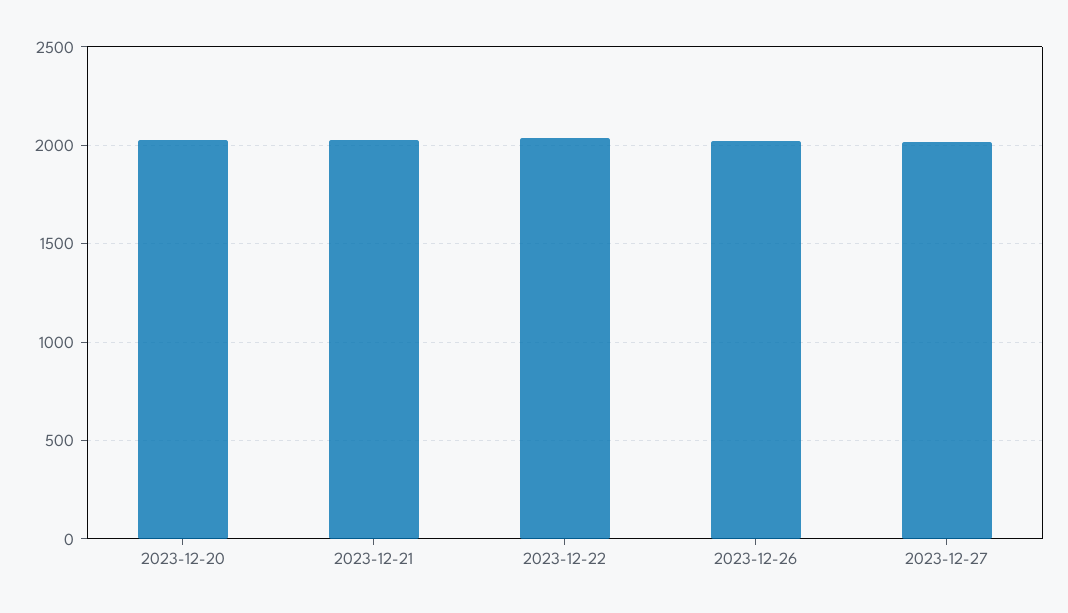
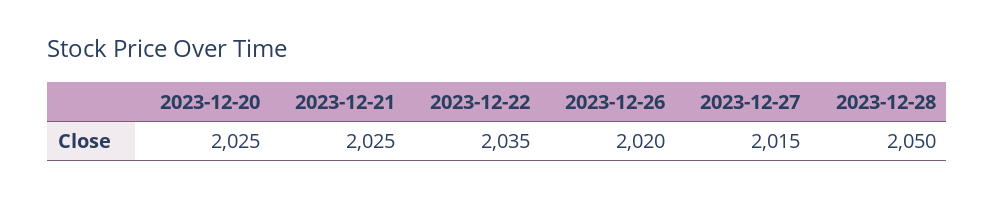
2023-12-28: none -> 2050

